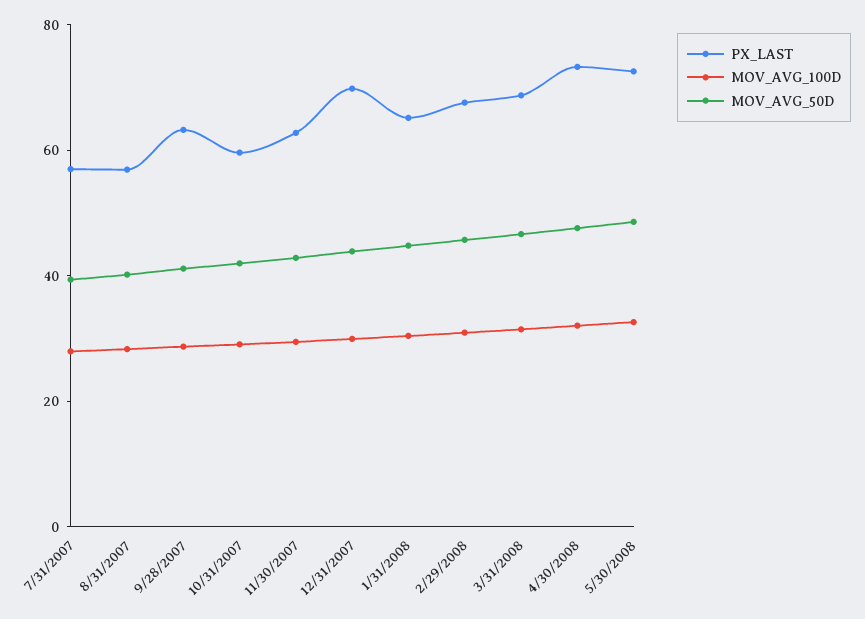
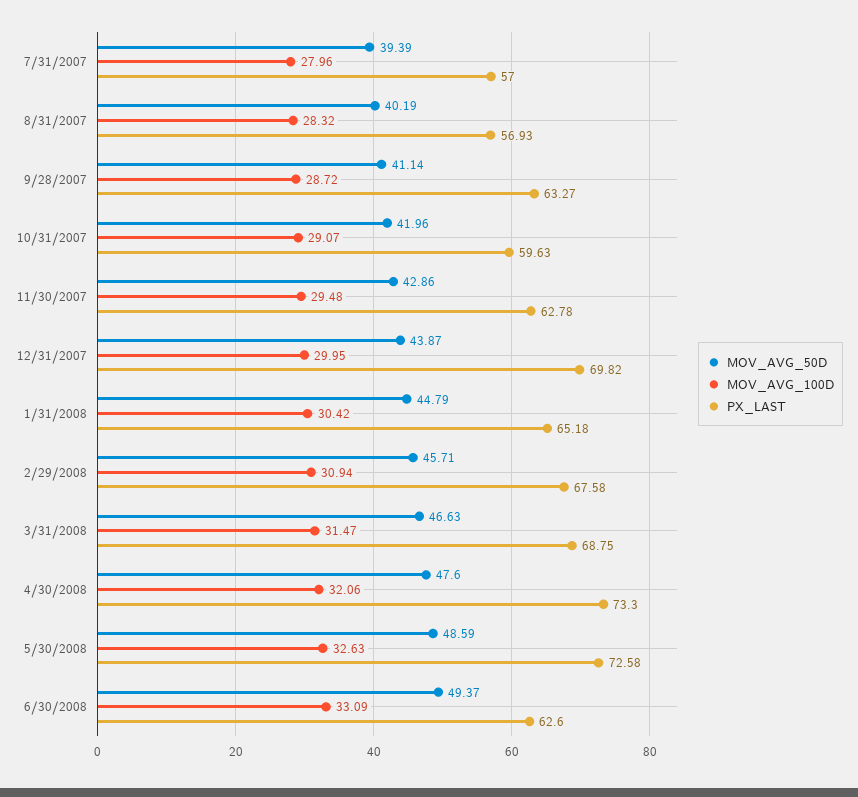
MOV_AVG_50D, 6/30/2008: none -> 49.37
MOV_AVG_100D, 6/30/2008: none -> 33.09
PX_LAST, 6/30/2008: none -> 62.6

